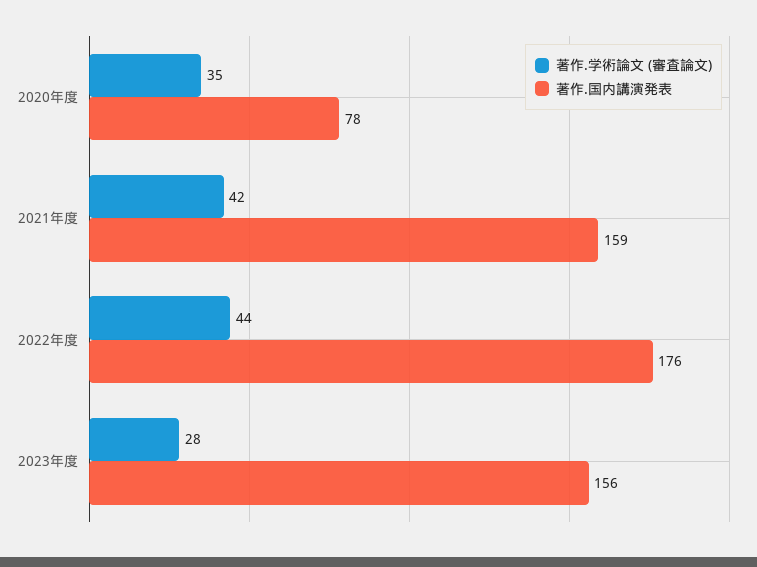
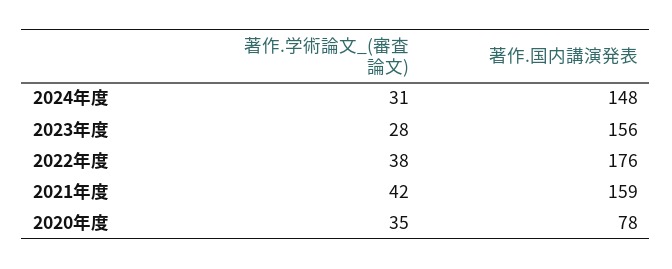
著作.学術論文 (審査論文), 2022年度: 44 -> 38
著作.学術論文 (審査論文), 2024年度: none -> 31
著作.国内講演発表, 2024年度: none -> 148

